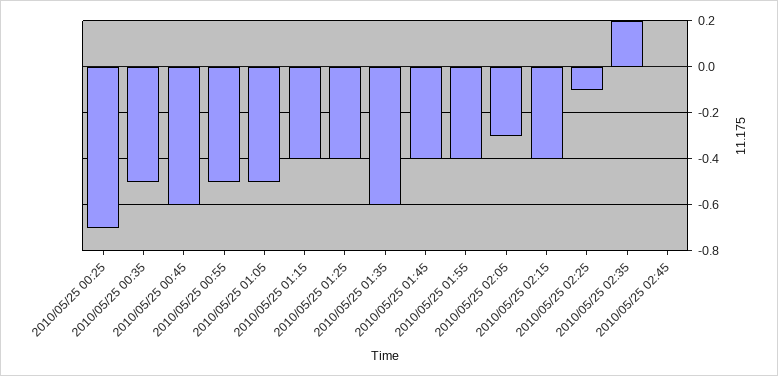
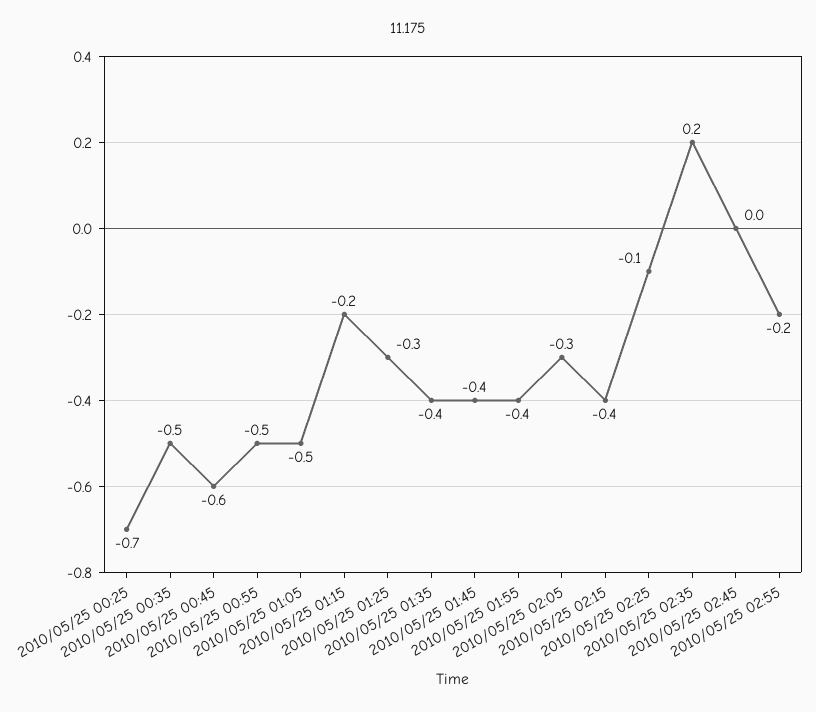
2010/05/25 01:15: -0.4 -> -0.2
2010/05/25 01:25: -0.4 -> -0.3
2010/05/25 01:35: -0.6 -> -0.4
2010/05/25 02:55: none -> -0.2

